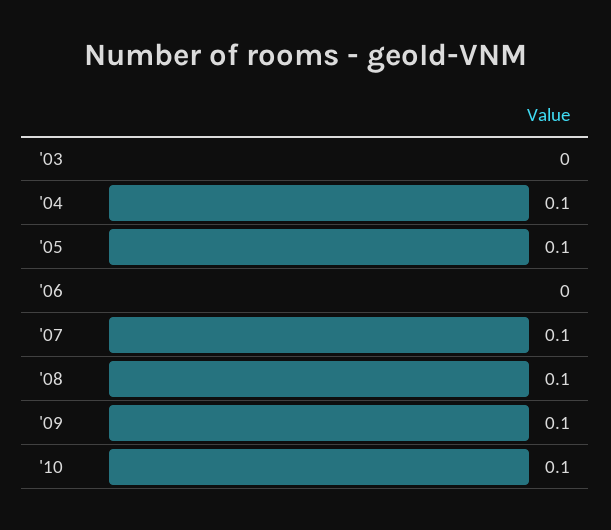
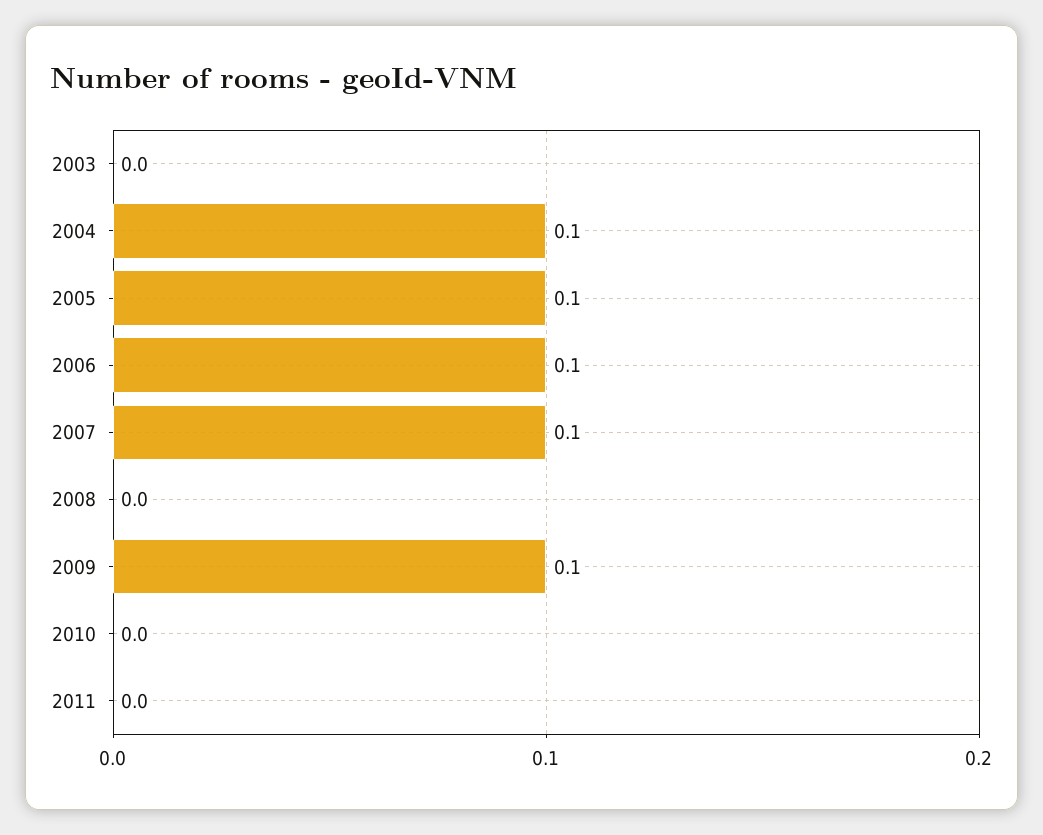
'06: 0 -> 0.1
'08: 0.1 -> 0
'10: 0.1 -> 0
2011: none -> 0

